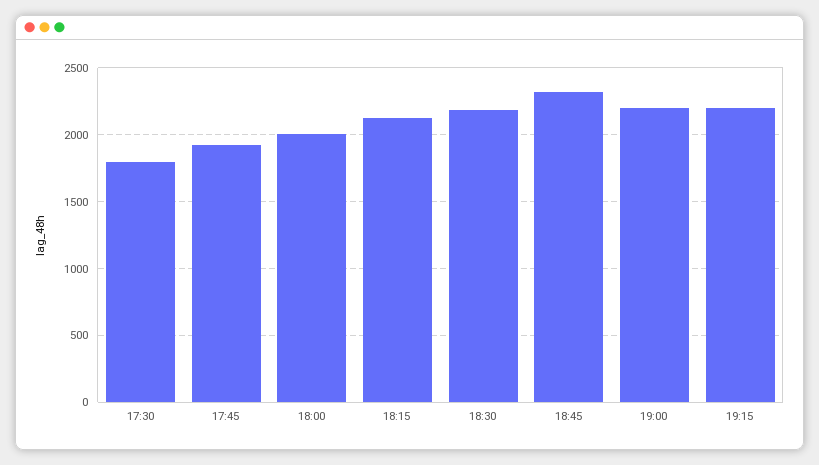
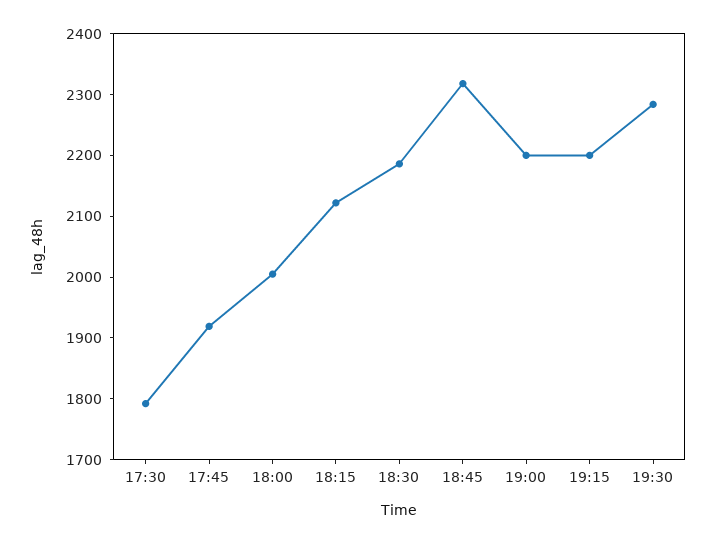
19:30: none -> 2280

